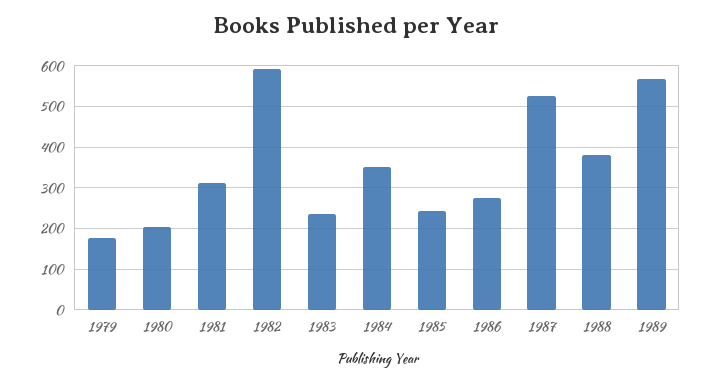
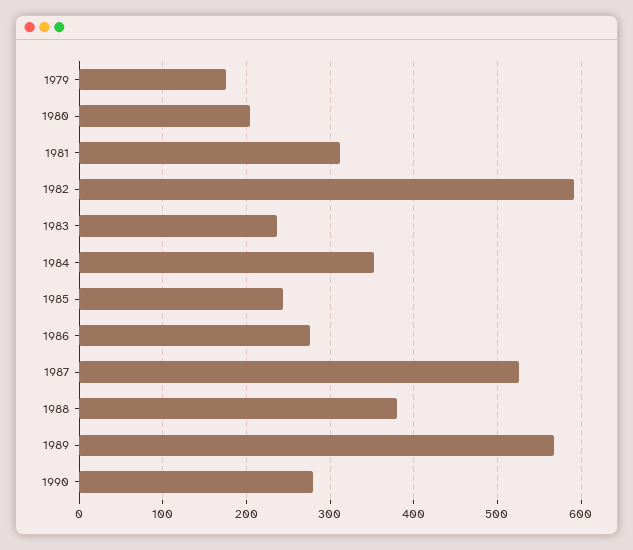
1990: none -> 280

